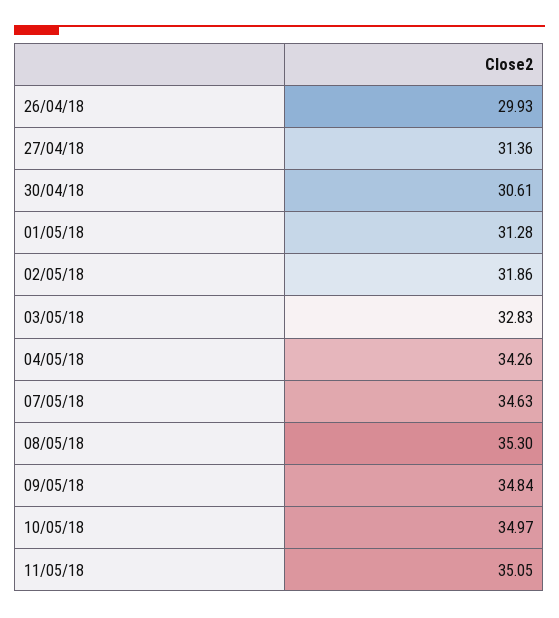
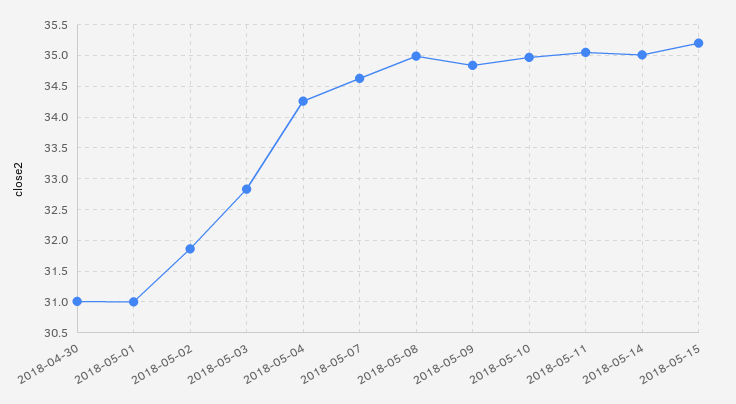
26/04/18: 29.93 -> none
27/04/18: 31.36 -> none
30/04/18: 30.61 -> 31
01/05/18: 31.28 -> 31
08/05/18: 35.3 -> 35
2018-05-14: none -> 35
2018-05-15: none -> 35.2

